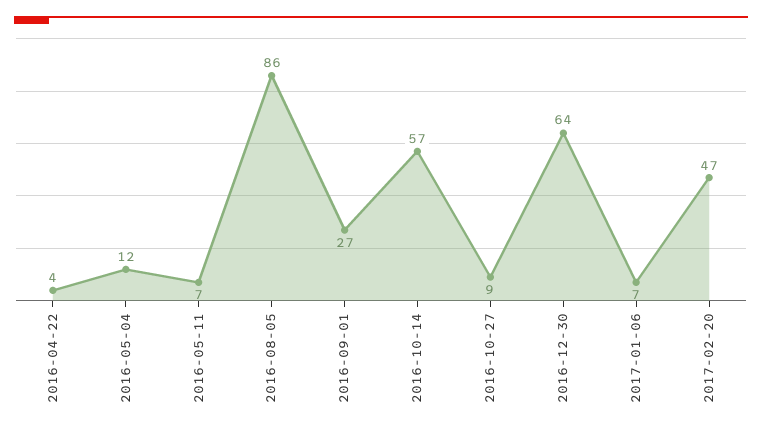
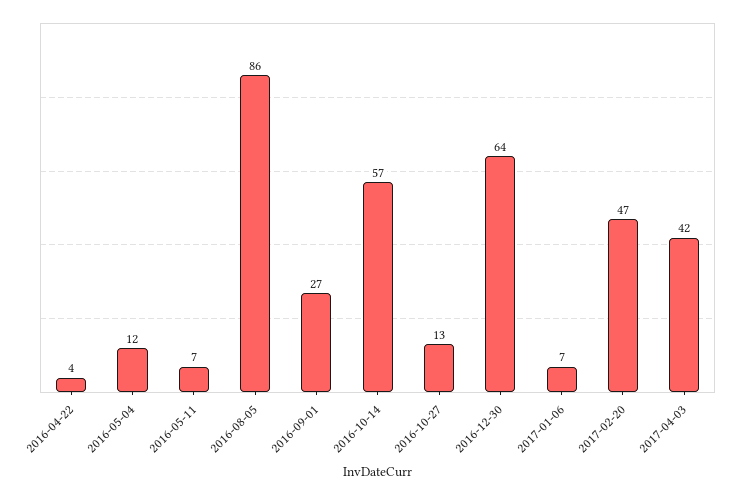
2016-10-27: 9 -> 13
2017-04-03: none -> 42

